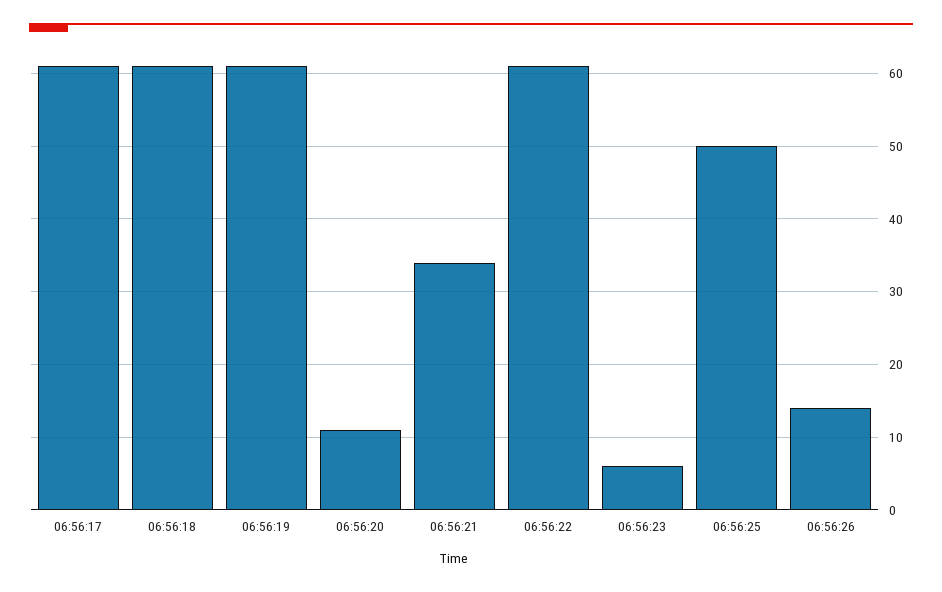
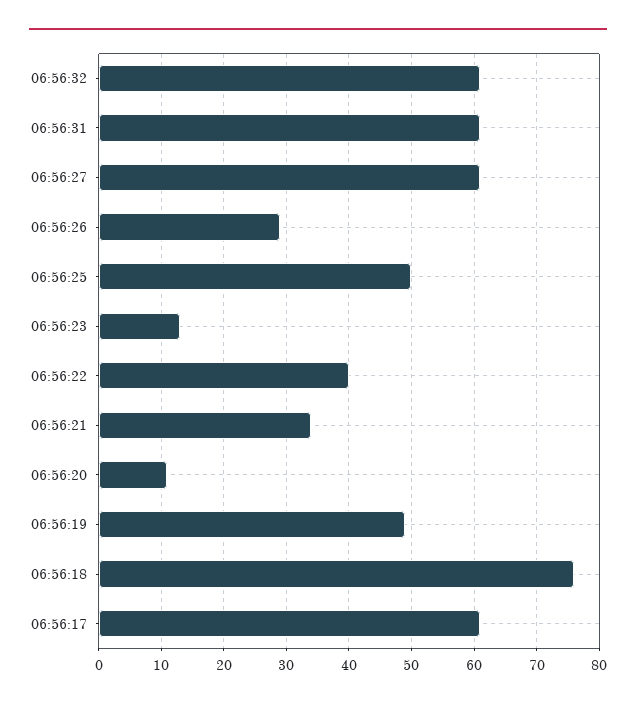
06:56:18: 61 -> 76
06:56:19: 61 -> 49
06:56:22: 61 -> 40
06:56:23: 6 -> 13
06:56:26: 14 -> 29
06:56:32: none -> 61
06:56:31: none -> 61
06:56:27: none -> 61

